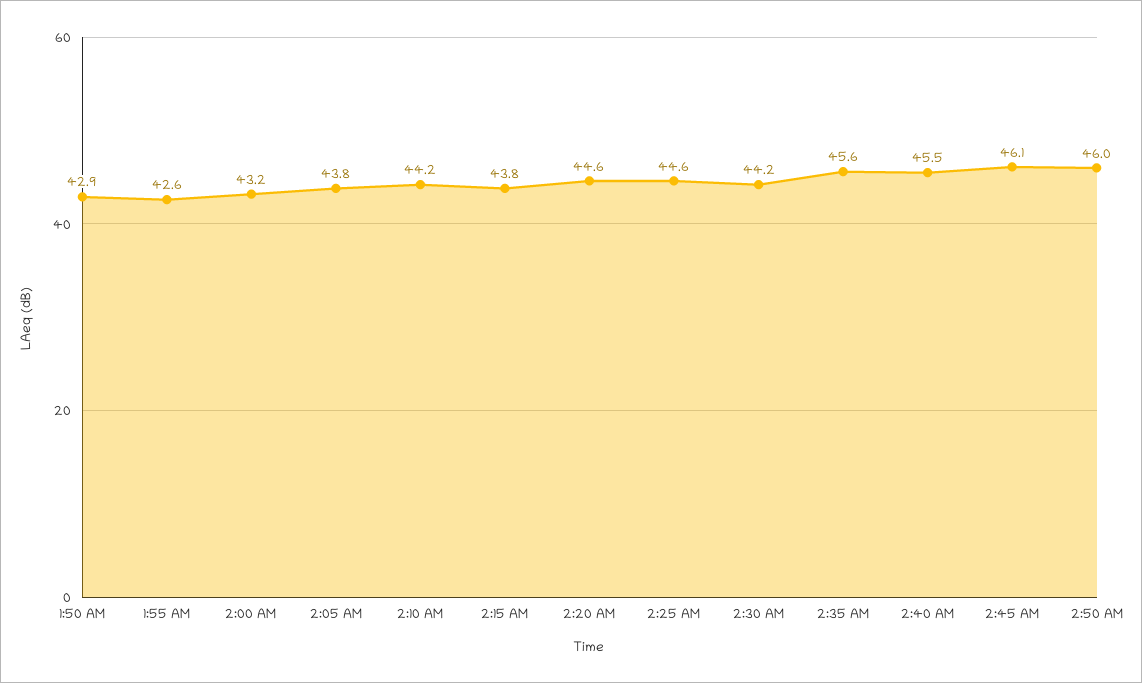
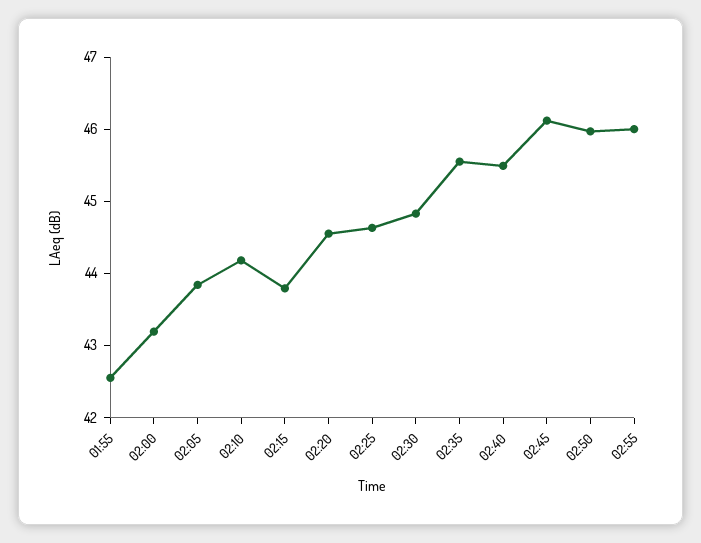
1:50 AM: 42.9 -> none
2:30 AM: 44.2 -> 44.8
02:55: none -> 46

